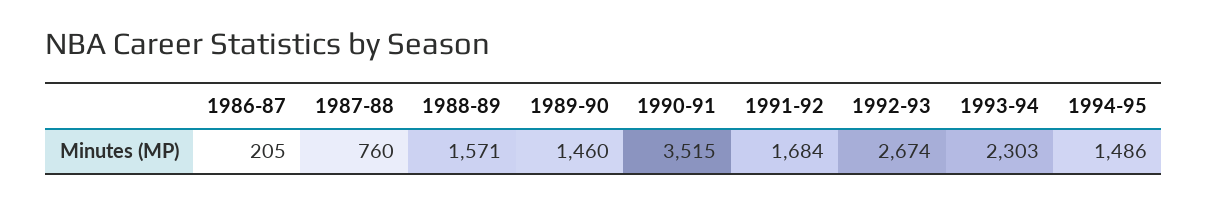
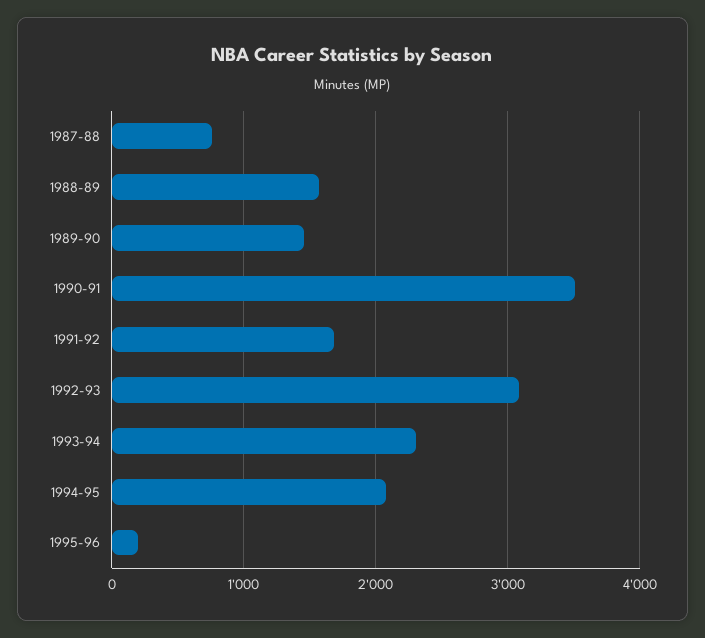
1986-87: 205 -> none
1992-93: 2674 -> 3100
1994-95: 1486 -> 2100
1995-96: none -> 200

